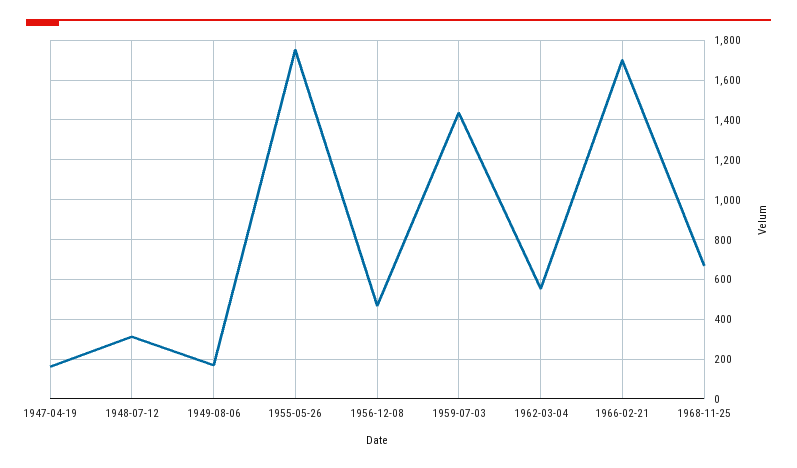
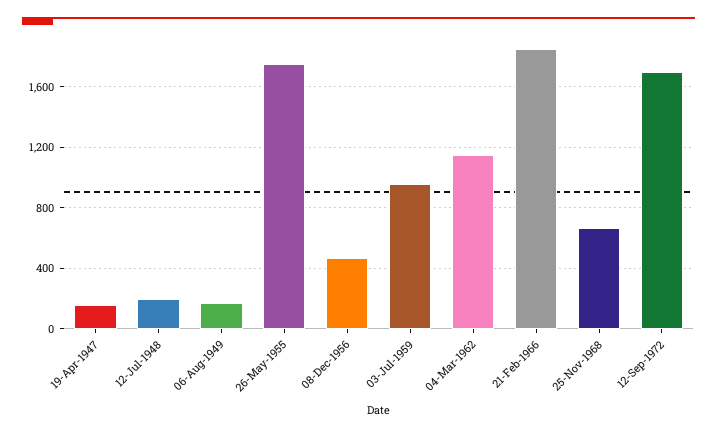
1948-07-12: 300 -> 200
1959-07-03: 1450 -> 950
1962-03-04: 550 -> 1150
1966-02-21: 1700 -> 1850
12-Sep-1972: none -> 1700

